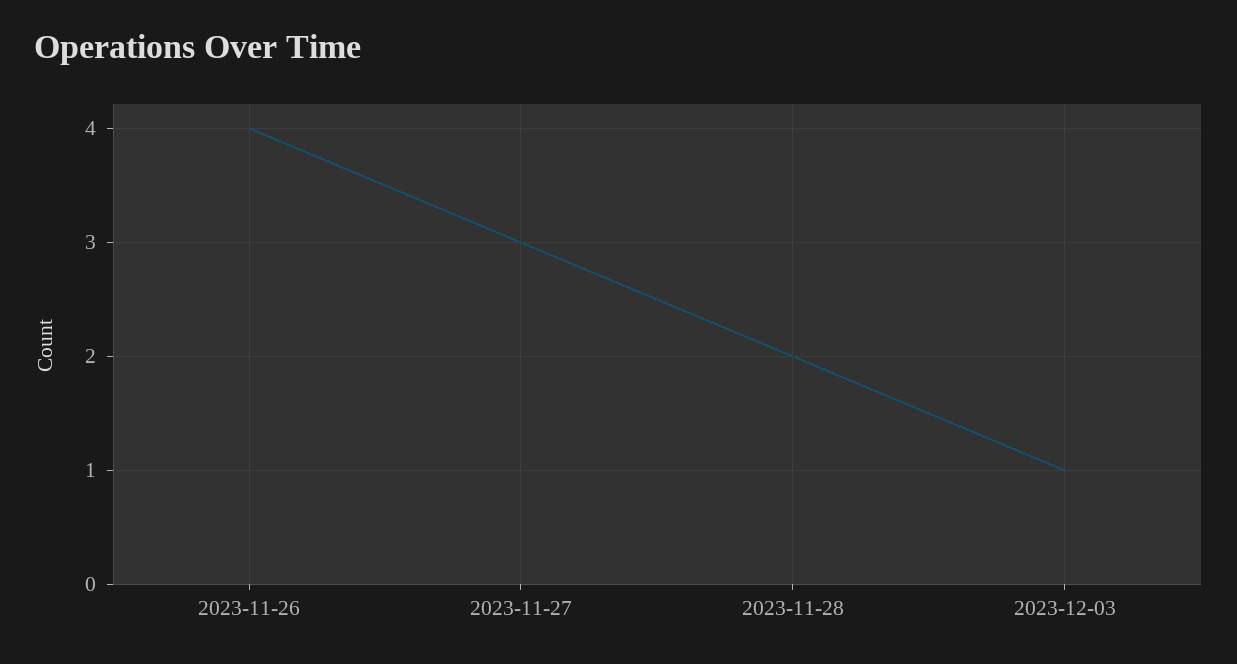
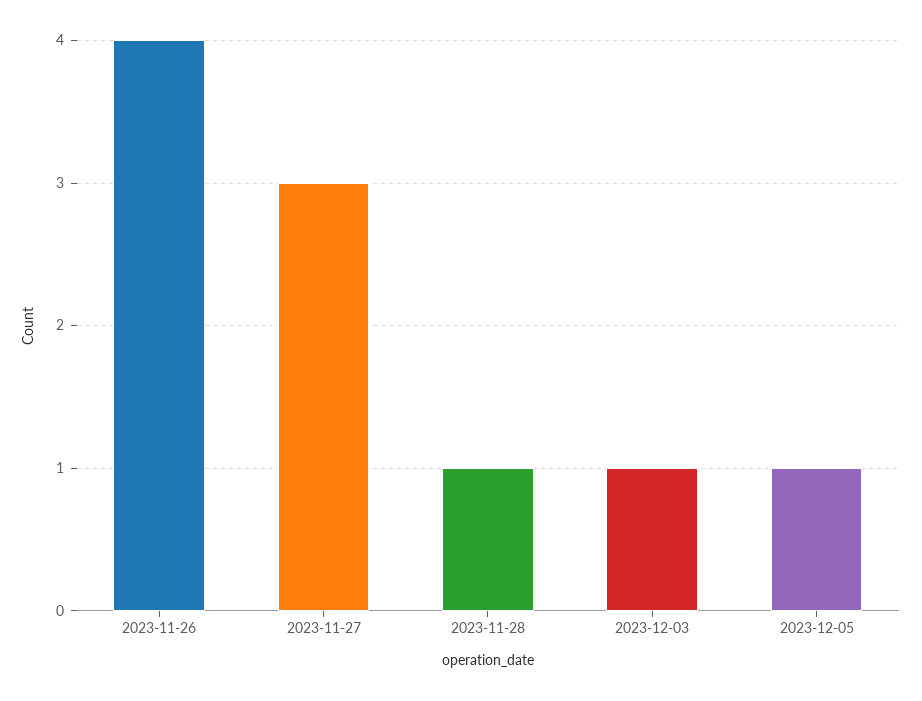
2023-11-28: 2 -> 1
2023-12-05: none -> 1

